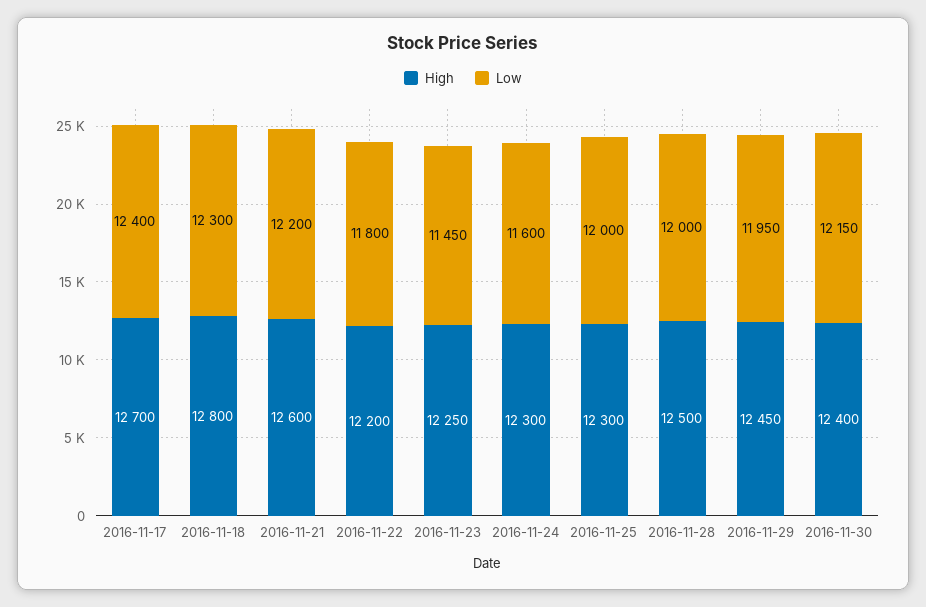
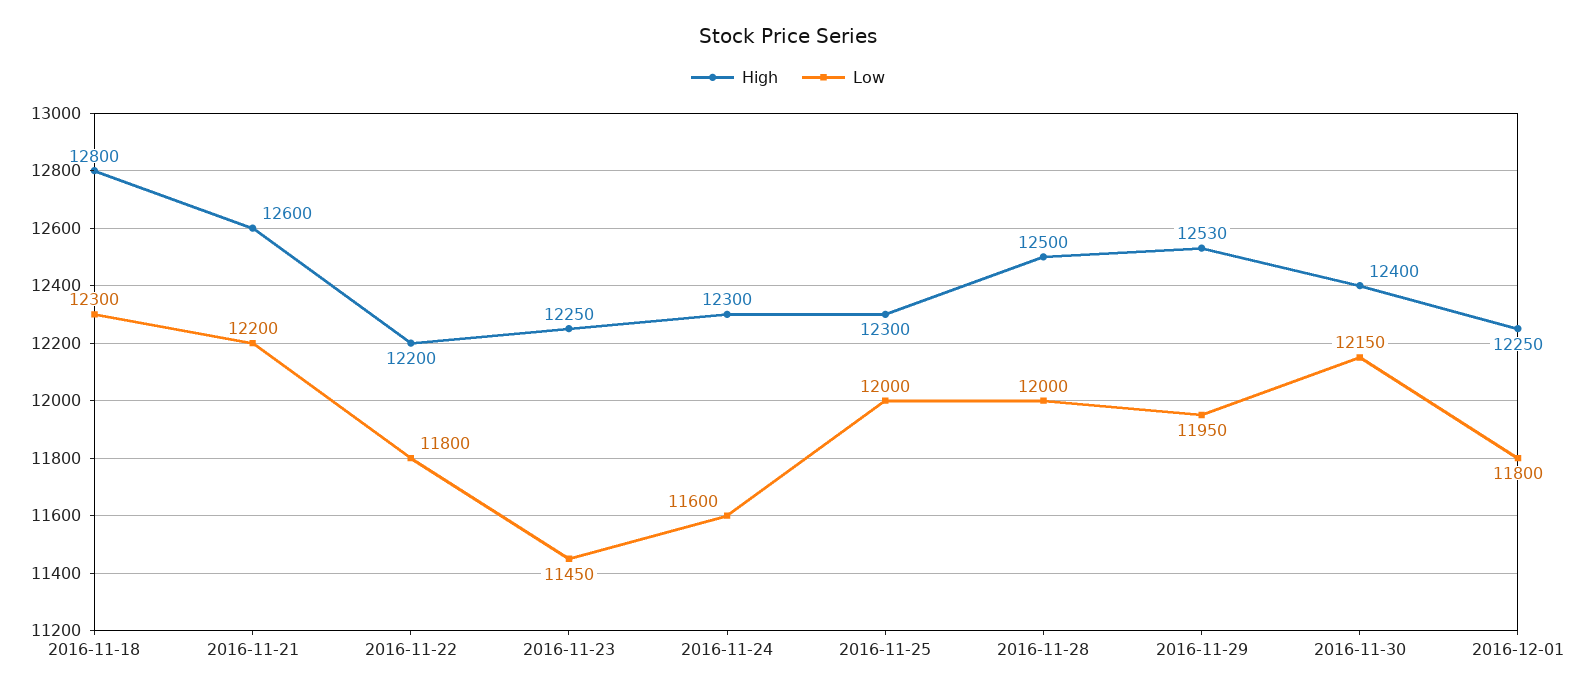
High, 2016-11-17: 12700 -> none
Low, 2016-11-17: 12400 -> none
High, 2016-11-29: 12450 -> 12530
High, 2016-12-01: none -> 12250
Low, 2016-12-01: none -> 11800

